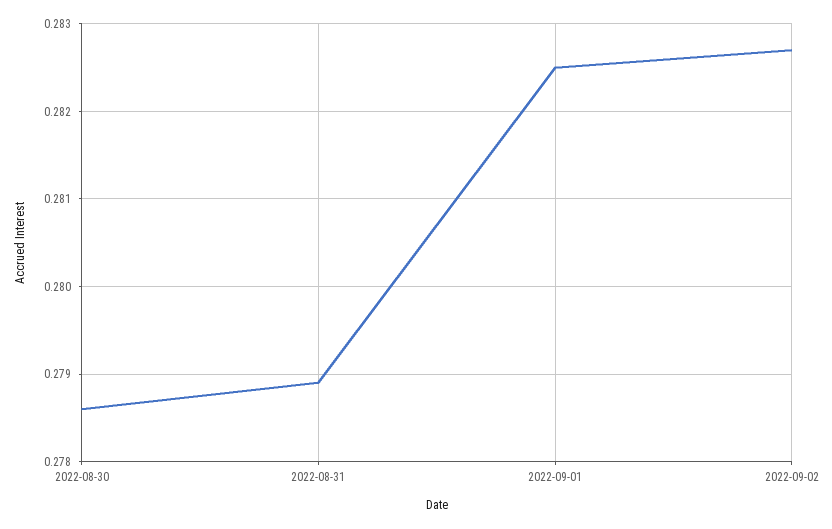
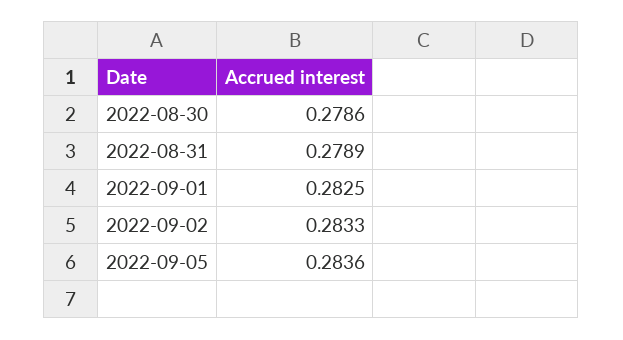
2022-09-02: 0.2827 -> 0.2833
2022-09-05: none -> 0.2836

